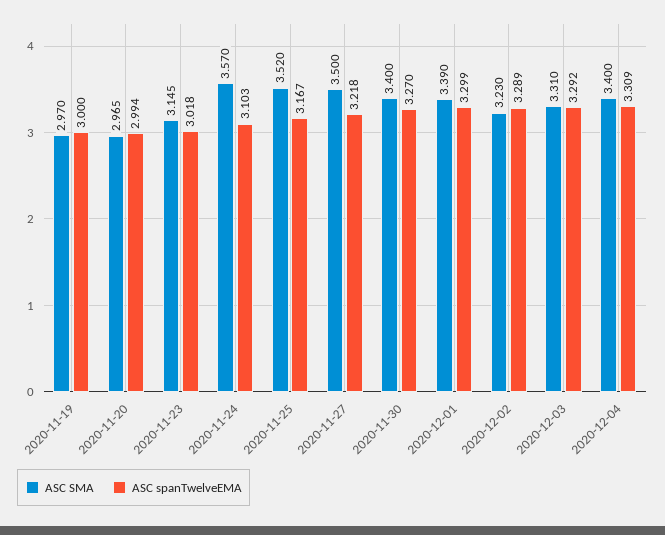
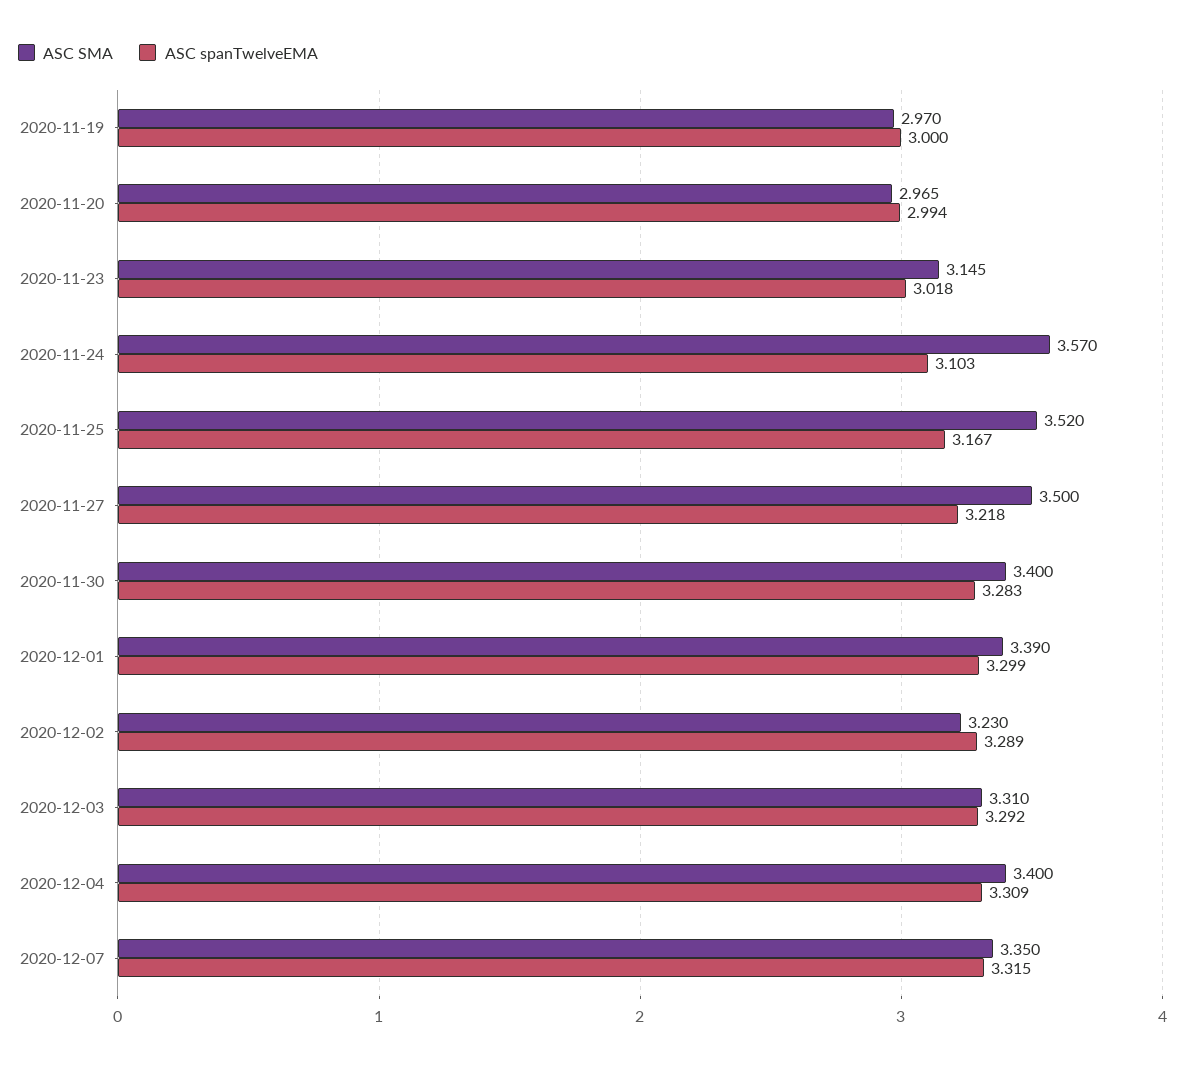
ASC spanTwelveEMA, 2020-11-30: 3.27 -> 3.283
ASC SMA, 2020-12-07: none -> 3.35
ASC spanTwelveEMA, 2020-12-07: none -> 3.315

